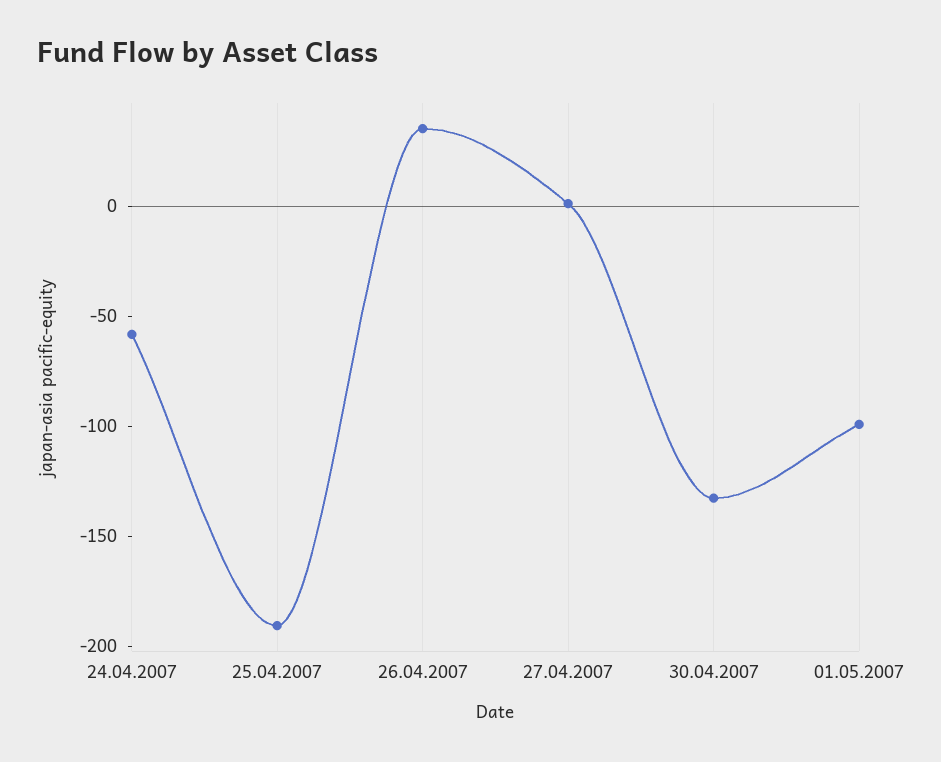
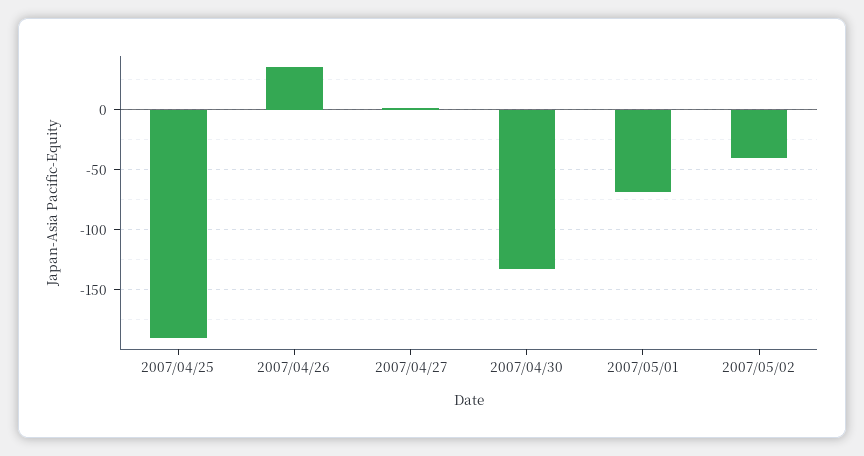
24.04.2007: -60 -> none
01.05.2007: -100 -> -70
2007/05/02: none -> -40

